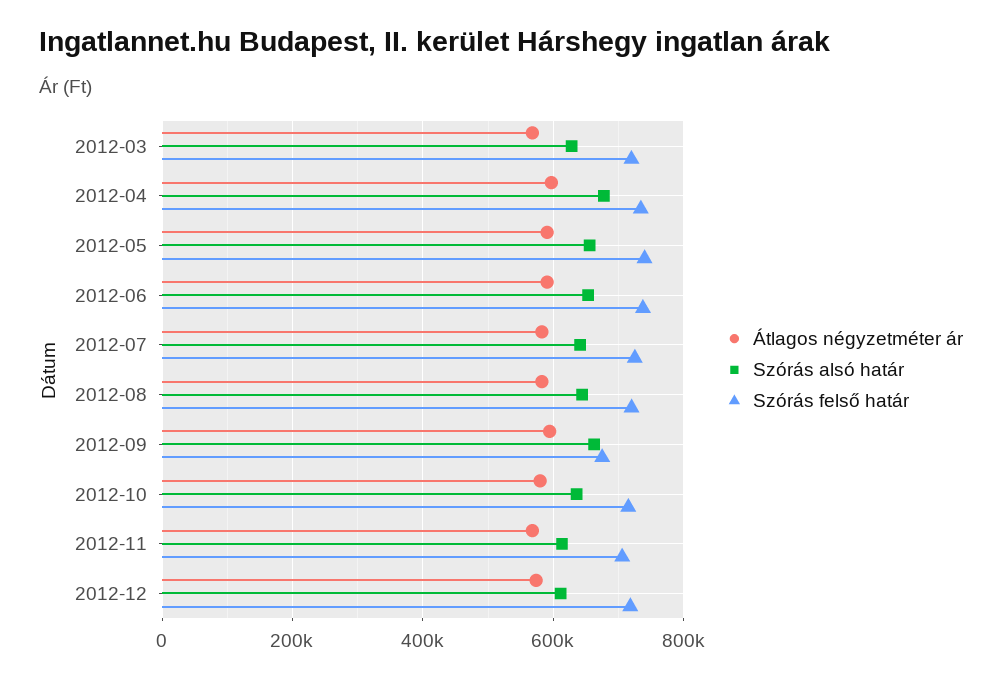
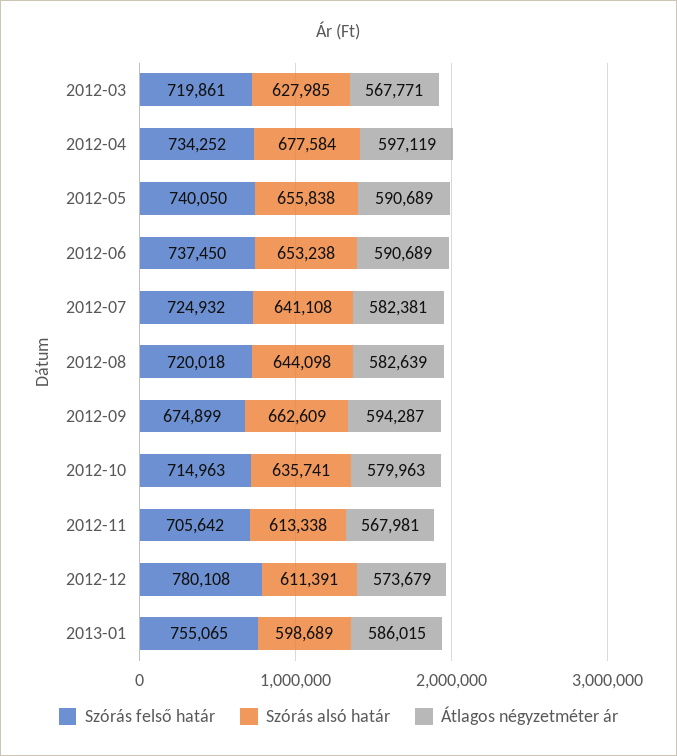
Szórás felső határ, 2012-12: 720000 -> 780108
Szórás felső határ, 2013-01: none -> 755065
Szórás alsó határ, 2013-01: none -> 598689
Átlagos négyzetméter ár, 2013-01: none -> 586015

